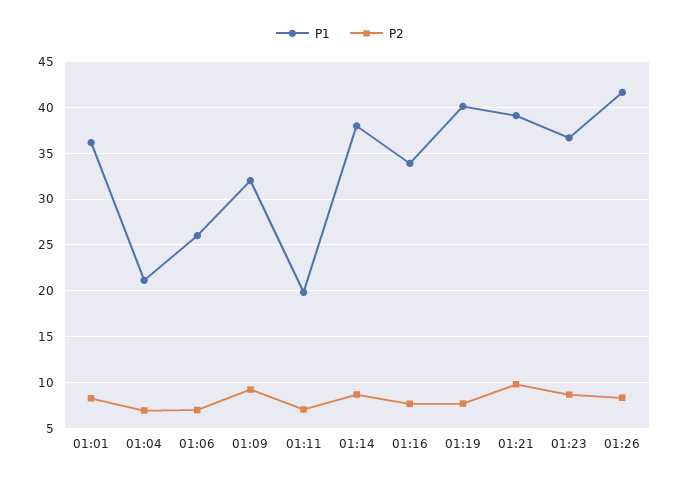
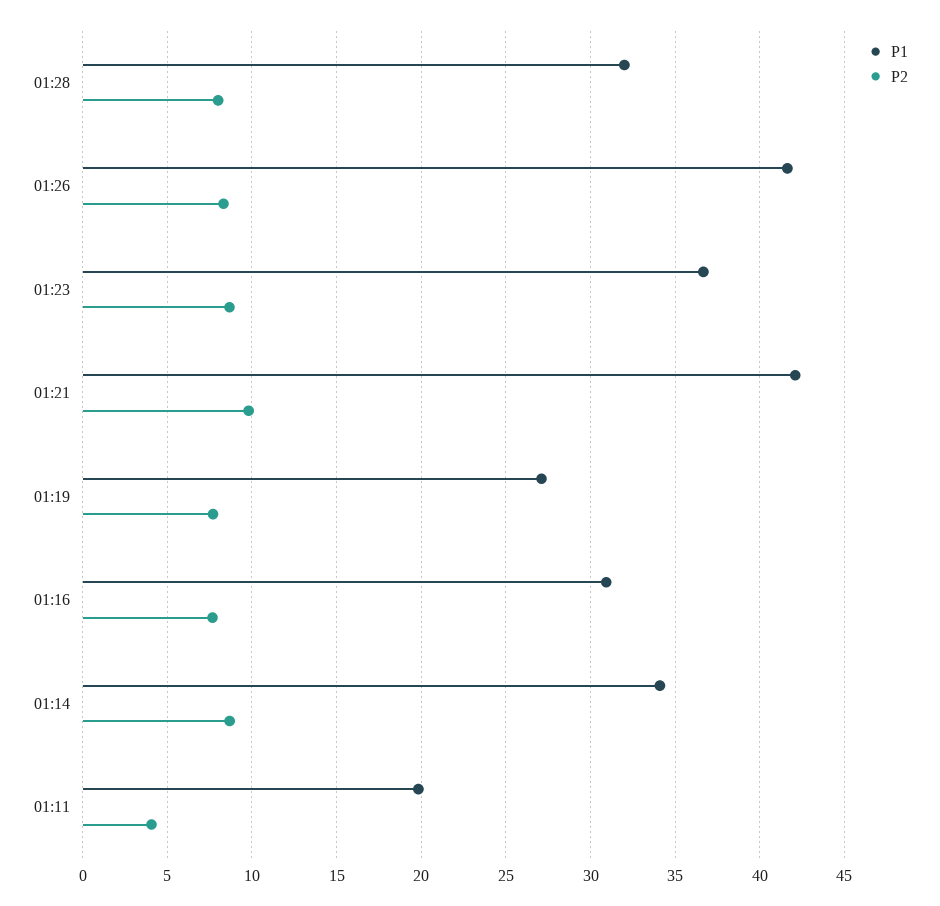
P1, 01:01: 36 -> none
P2, 01:01: 8 -> none
P1, 01:04: 21 -> none
P2, 01:04: 7 -> none
P1, 01:06: 26 -> none
P2, 01:06: 7 -> none
P1, 01:09: 32 -> none
P2, 01:09: 9 -> none
P2, 01:11: 7 -> 4
P1, 01:14: 38 -> 34
P1, 01:16: 34 -> 31
P1, 01:19: 40 -> 27
P1, 01:21: 39 -> 42
P1, 01:28: none -> 32
P2, 01:28: none -> 8

